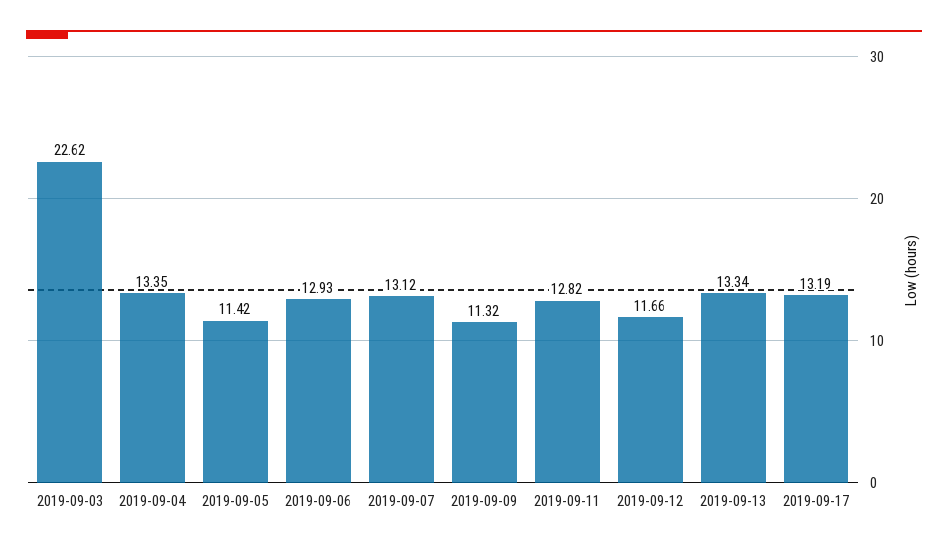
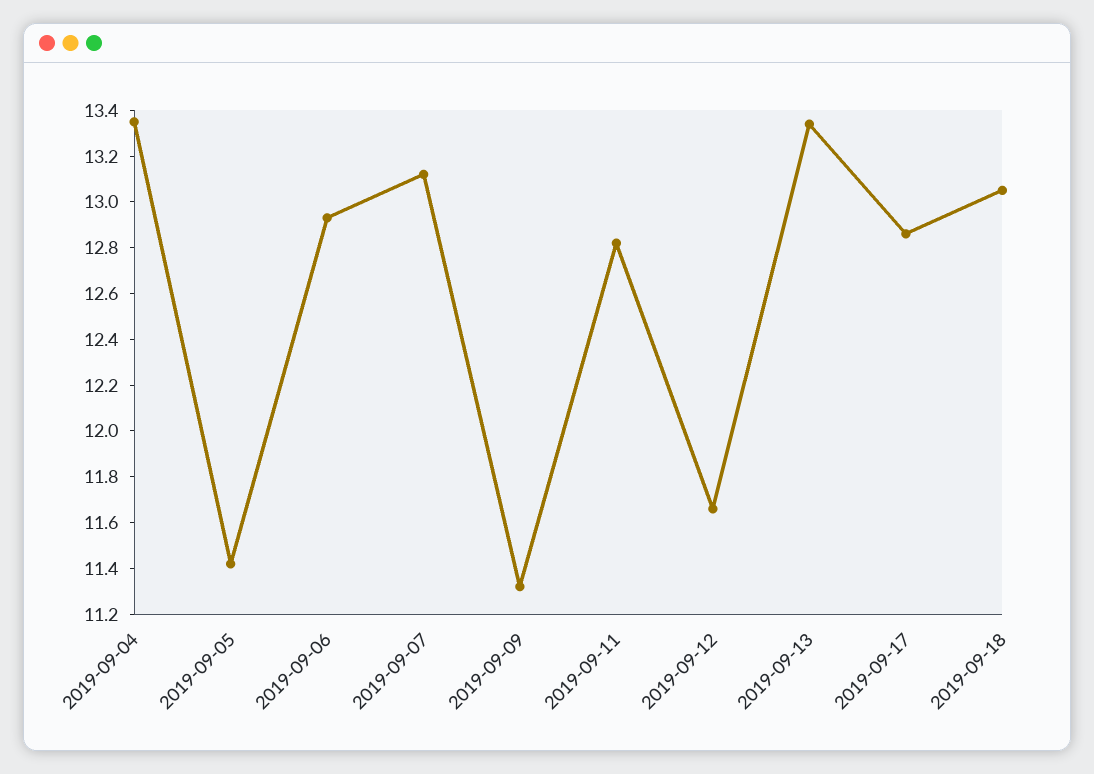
2019-09-03: 22.62 -> none
2019-09-17: 13.19 -> 12.85
2019-09-18: none -> 13.05

